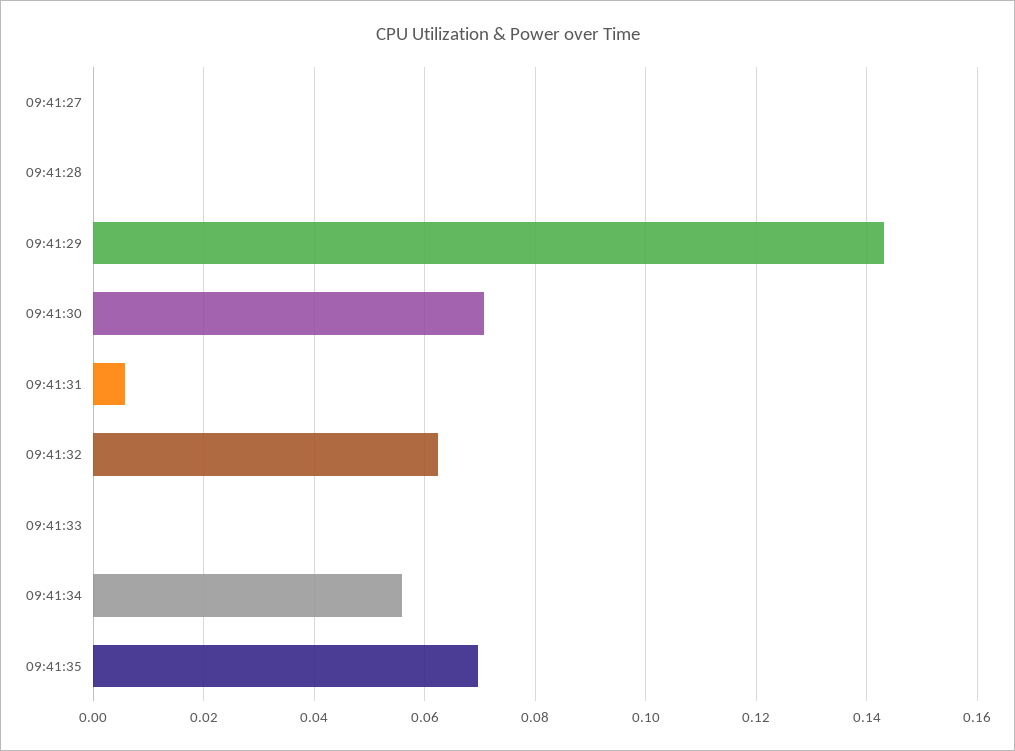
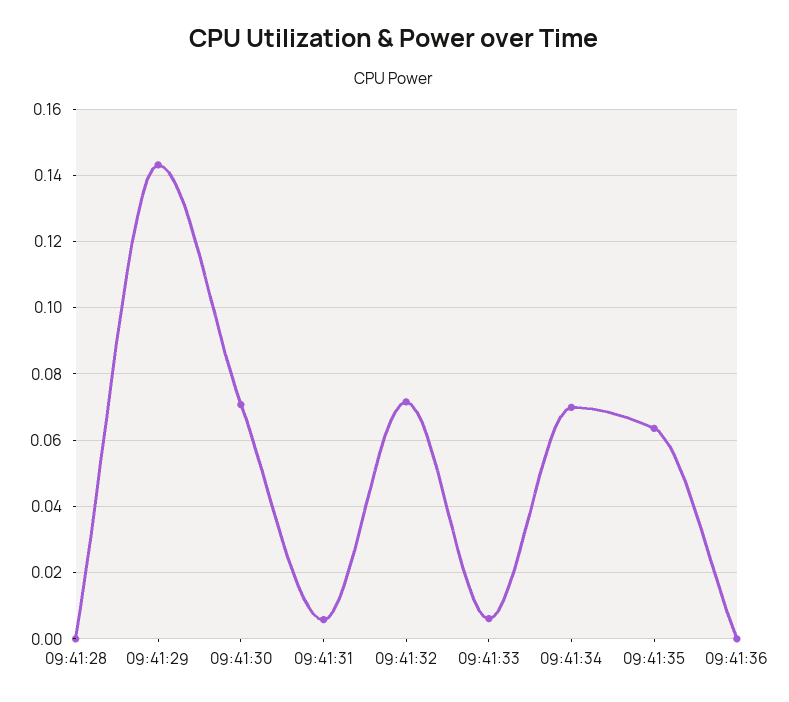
09:41:27: 0 -> none
09:41:32: 0.062 -> 0.072
09:41:33: 0 -> 0.006
09:41:34: 0.056 -> 0.07
09:41:35: 0.07 -> 0.064
09:41:36: none -> 0

